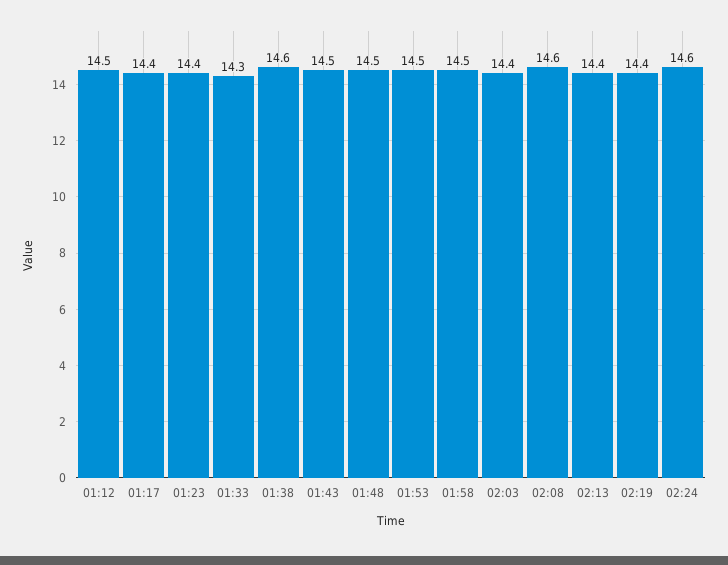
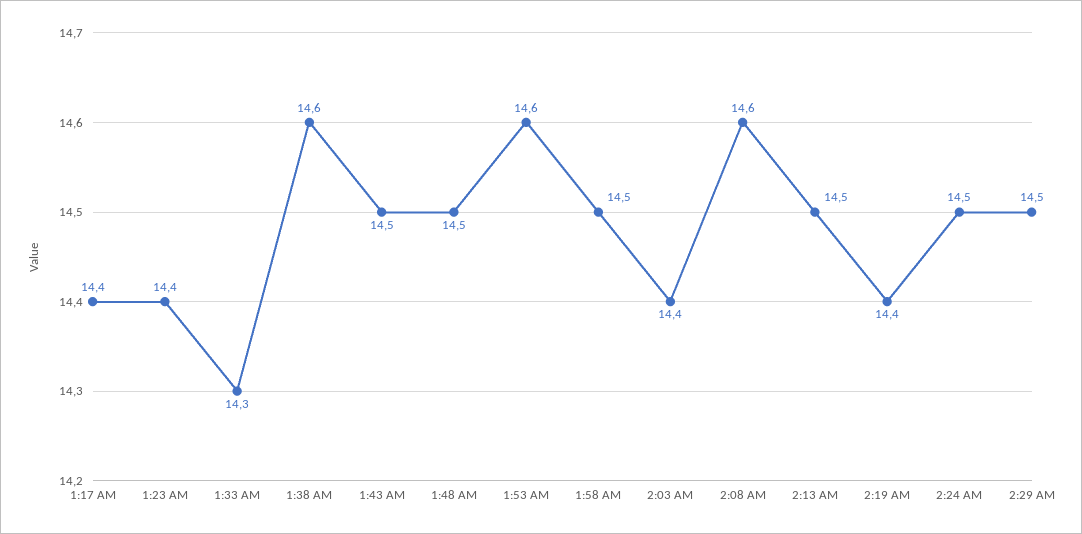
01:12: 14.5 -> none
01:53: 14.5 -> 14.6
02:13: 14.4 -> 14.5
02:24: 14.6 -> 14.5
2:29 AM: none -> 14.5

